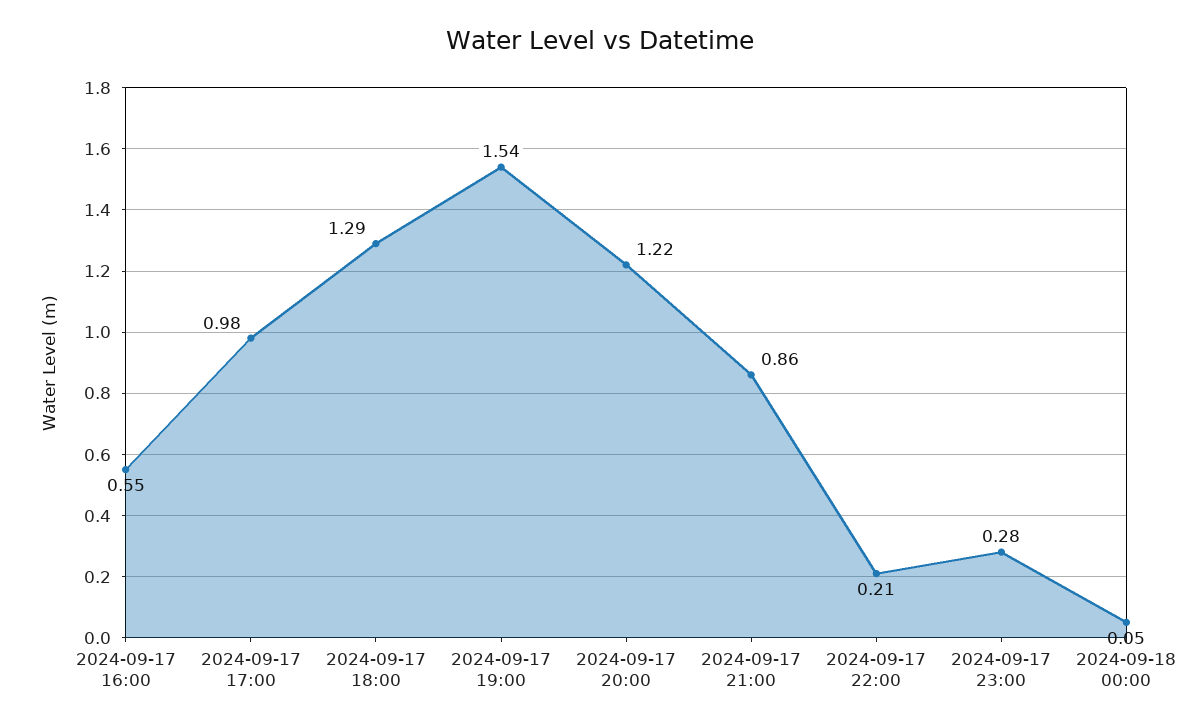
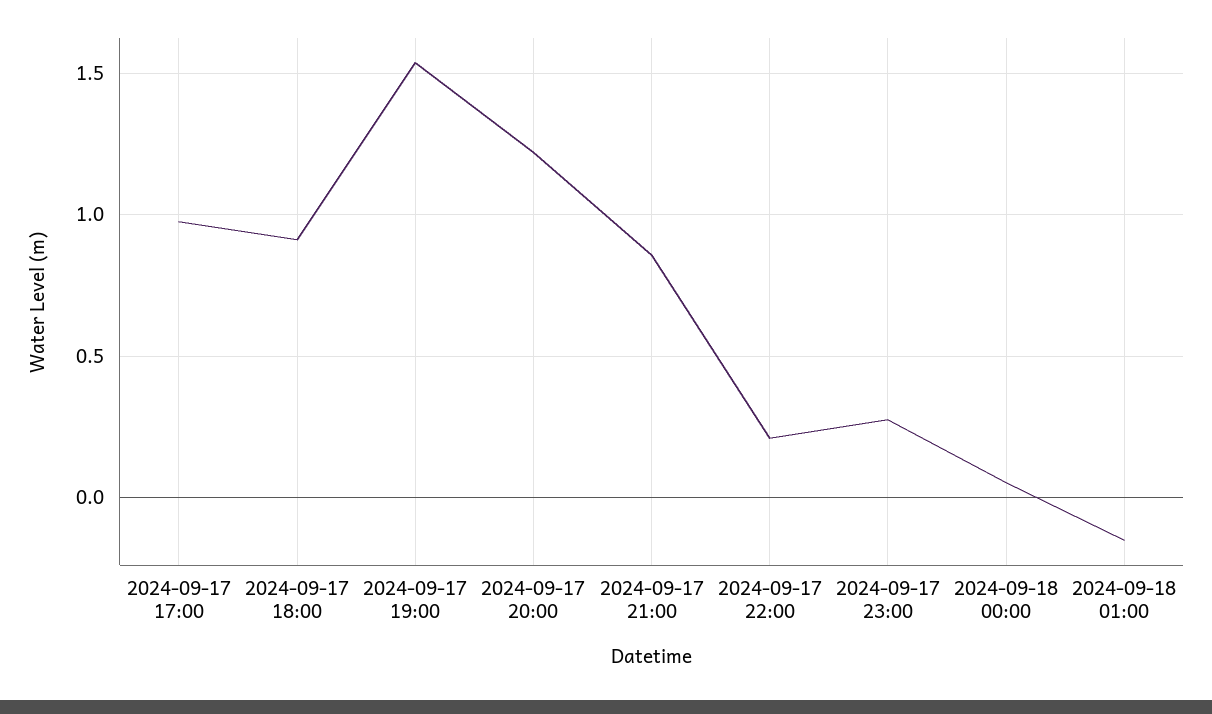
2024-09-17 16:00: 0.55 -> none
2024-09-17 18:00: 1.29 -> 0.9
2024-09-18 01:00: none -> -0.15

